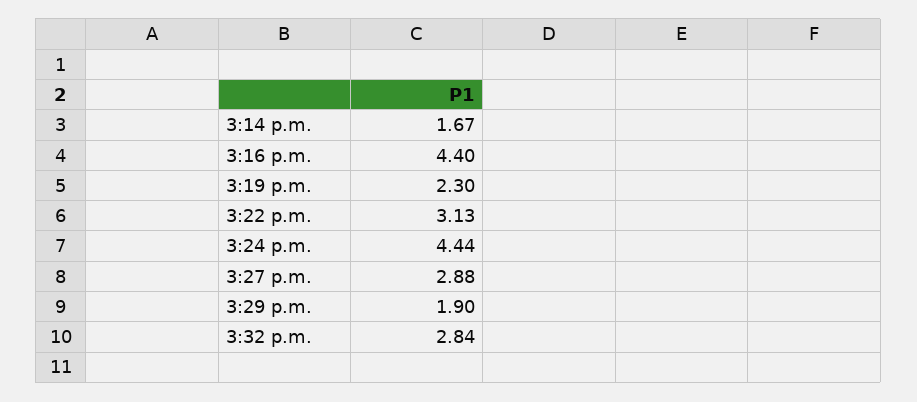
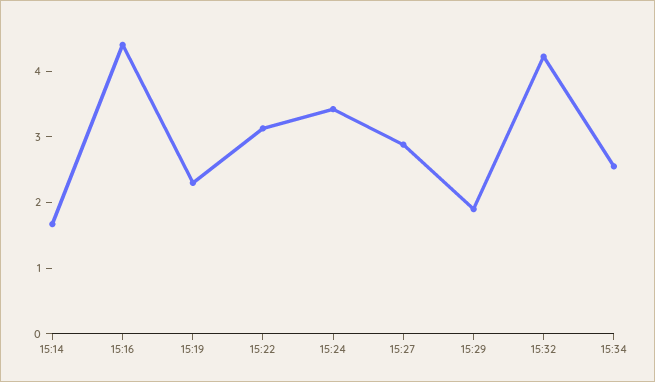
3:24 p.m.: 4.44 -> 3.4
3:32 p.m.: 2.84 -> 4.2
15:34: none -> 2.6

